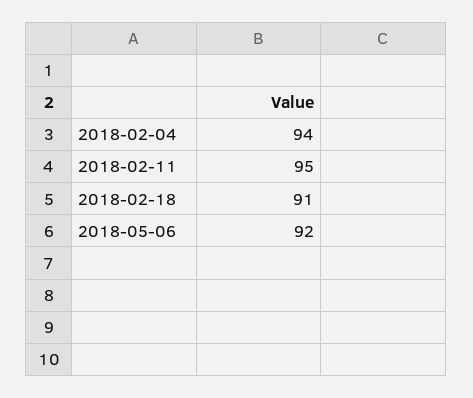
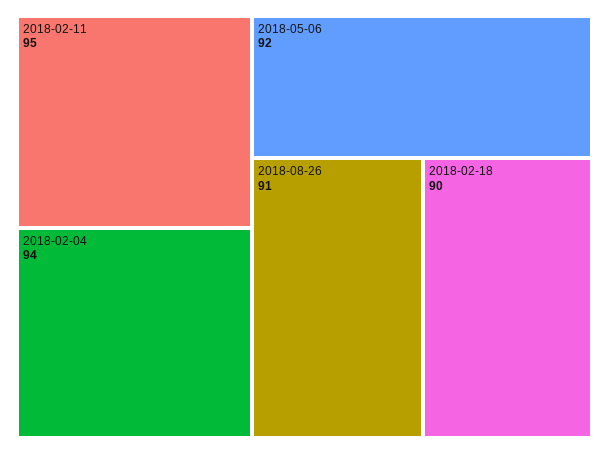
2018-02-18: 91 -> 90
2018-08-26: none -> 91

